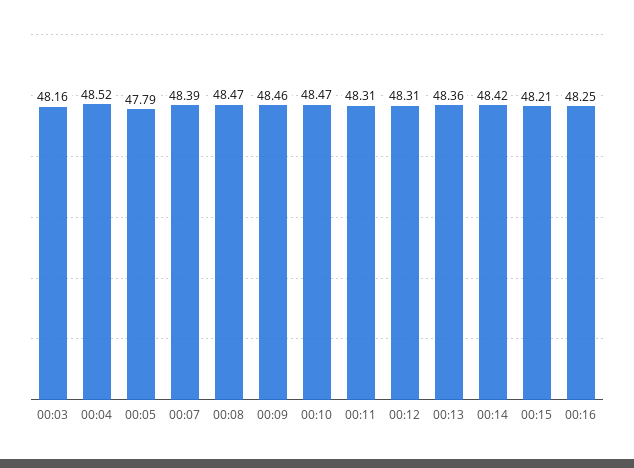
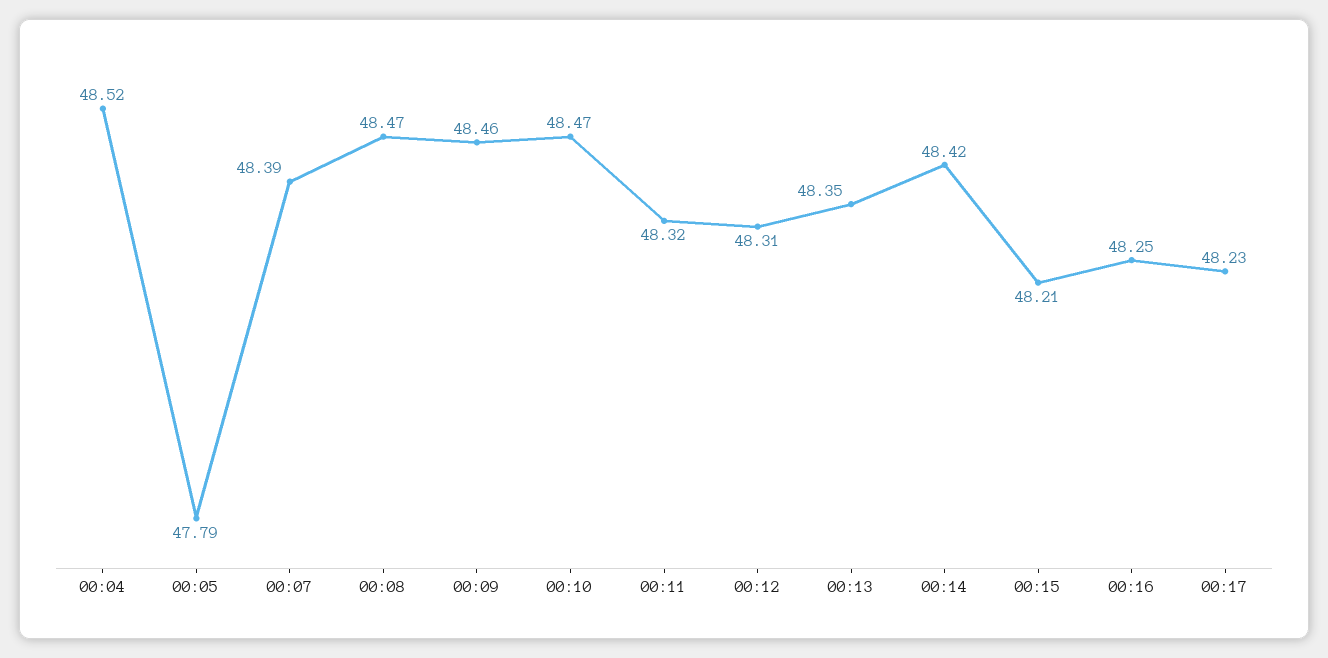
00:03: 48.16 -> none
00:11: 48.31 -> 48.32
00:13: 48.36 -> 48.35
00:17: none -> 48.23

